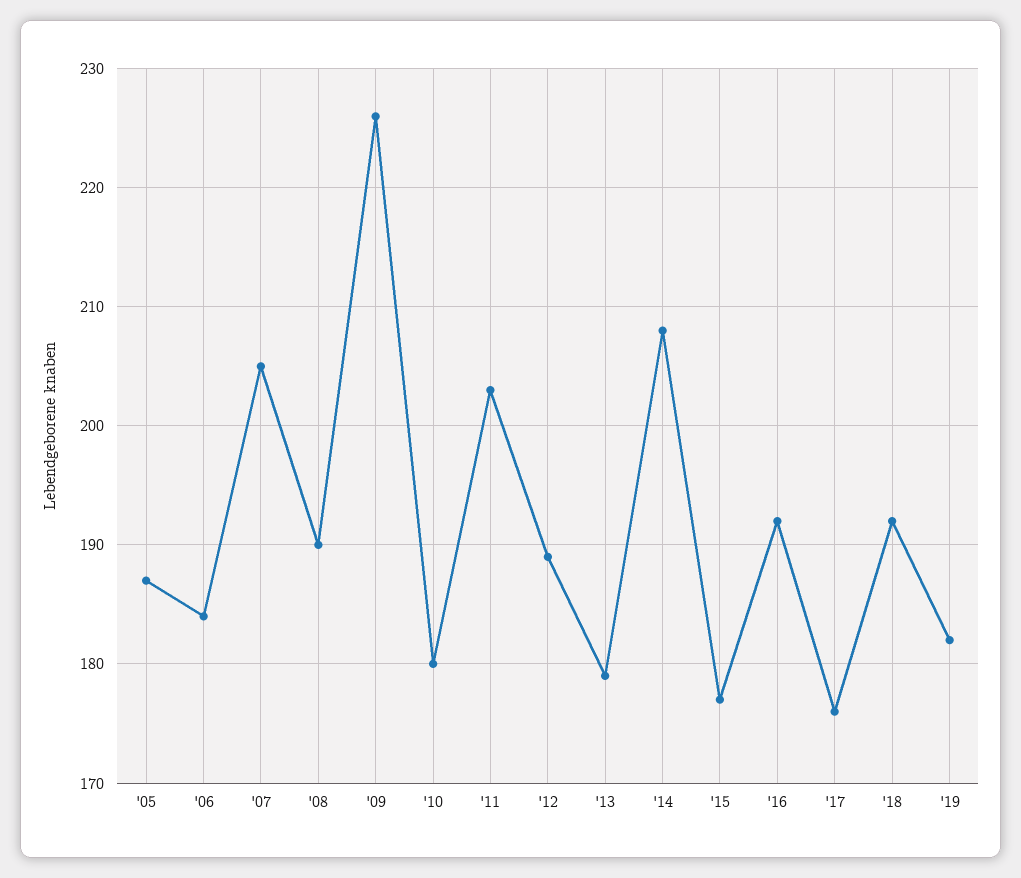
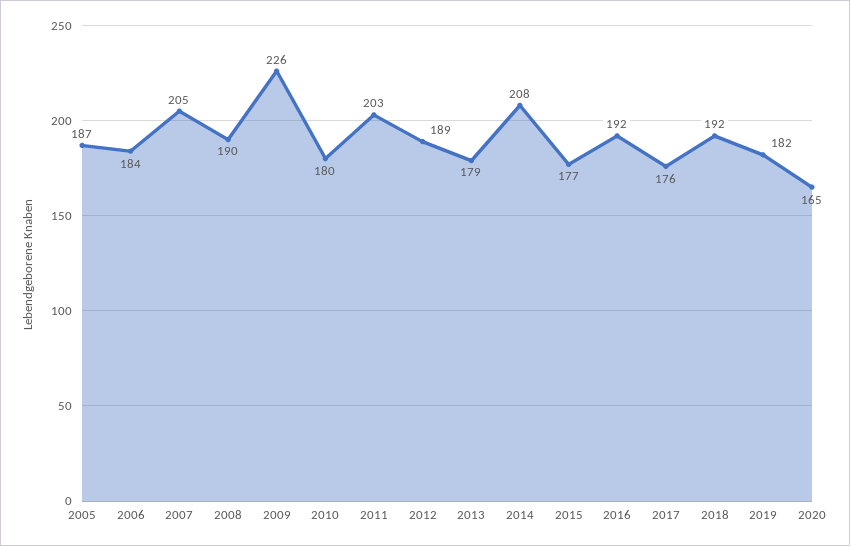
2020: none -> 165

